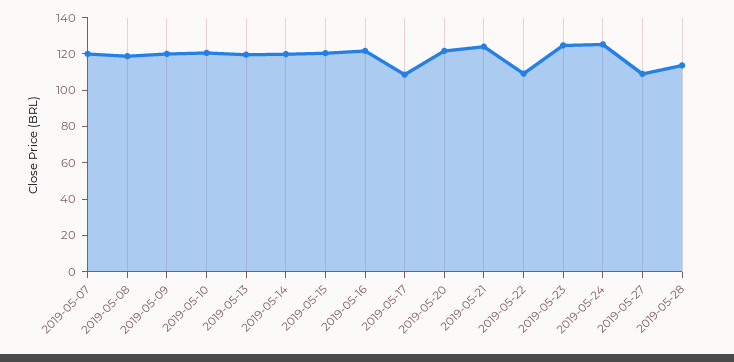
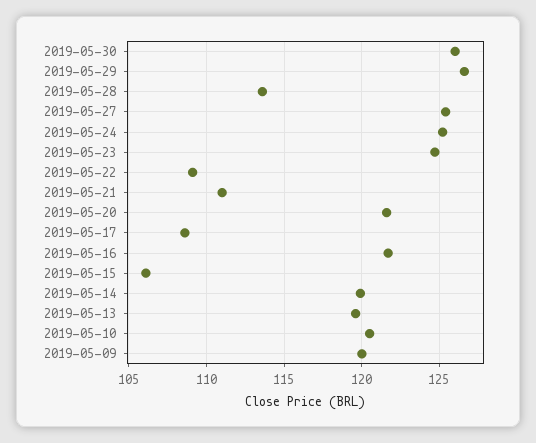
2019-05-07: 120 -> none
2019-05-08: 120 -> none
2019-05-15: 120 -> 106
2019-05-21: 125 -> 111
2019-05-27: 110 -> 125.5
2019-05-30: none -> 126
2019-05-29: none -> 126.5

